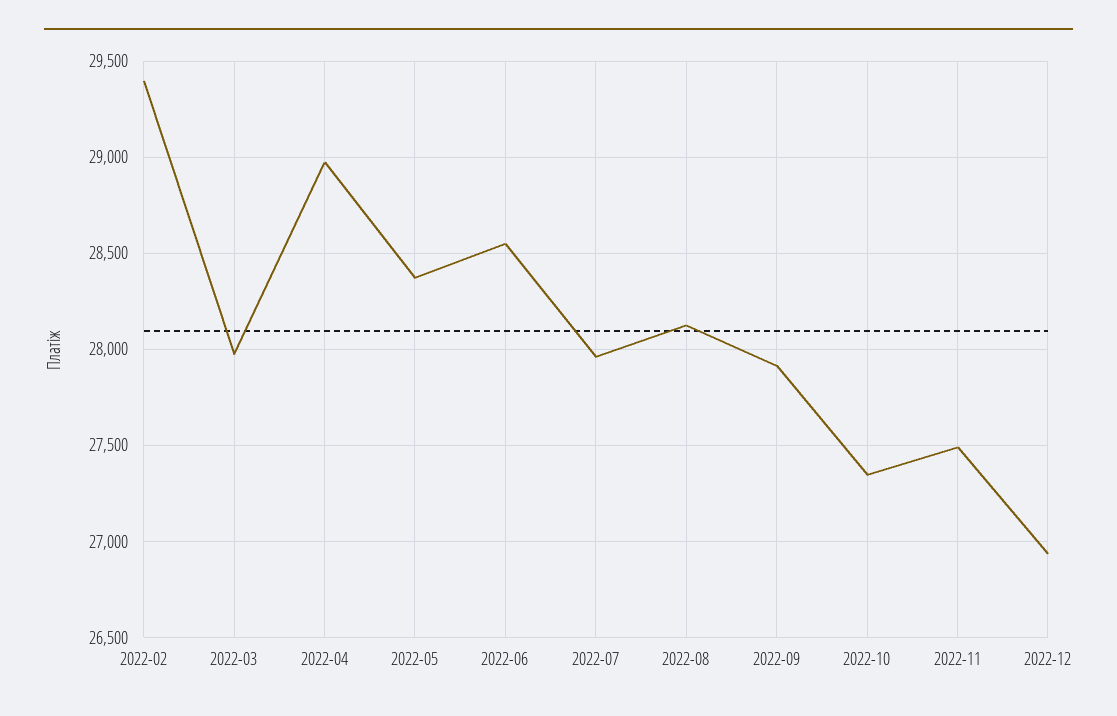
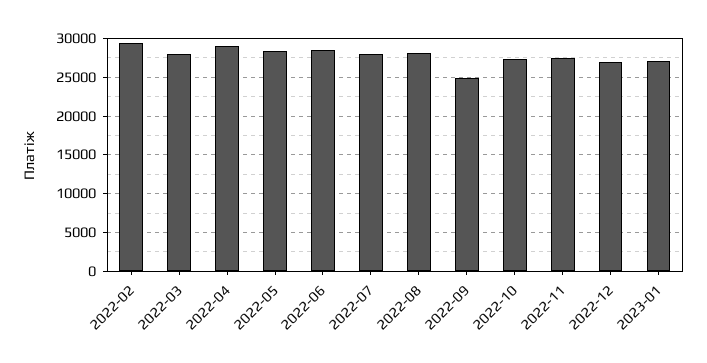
2022-09: 27900 -> 25000
2023-01: none -> 27000

